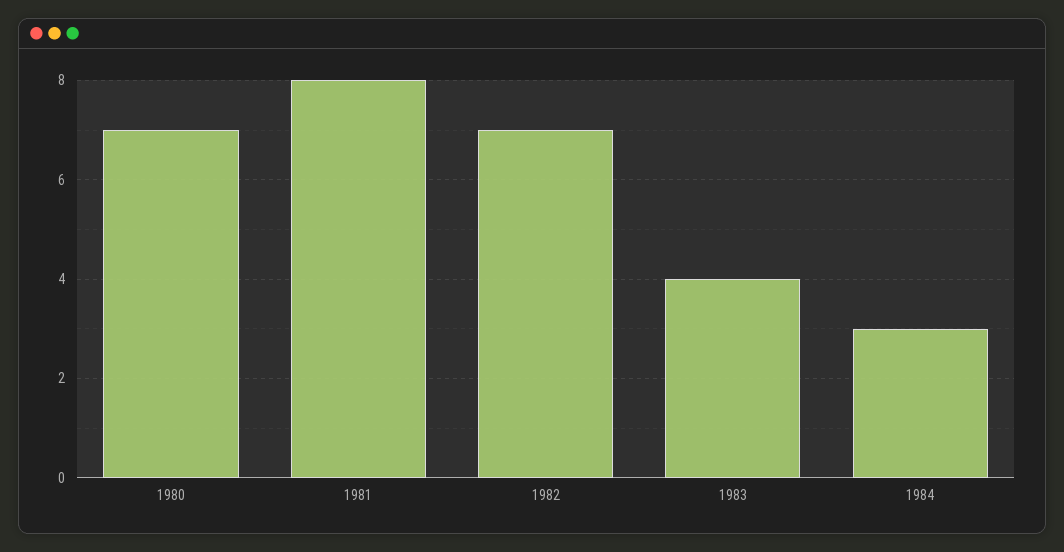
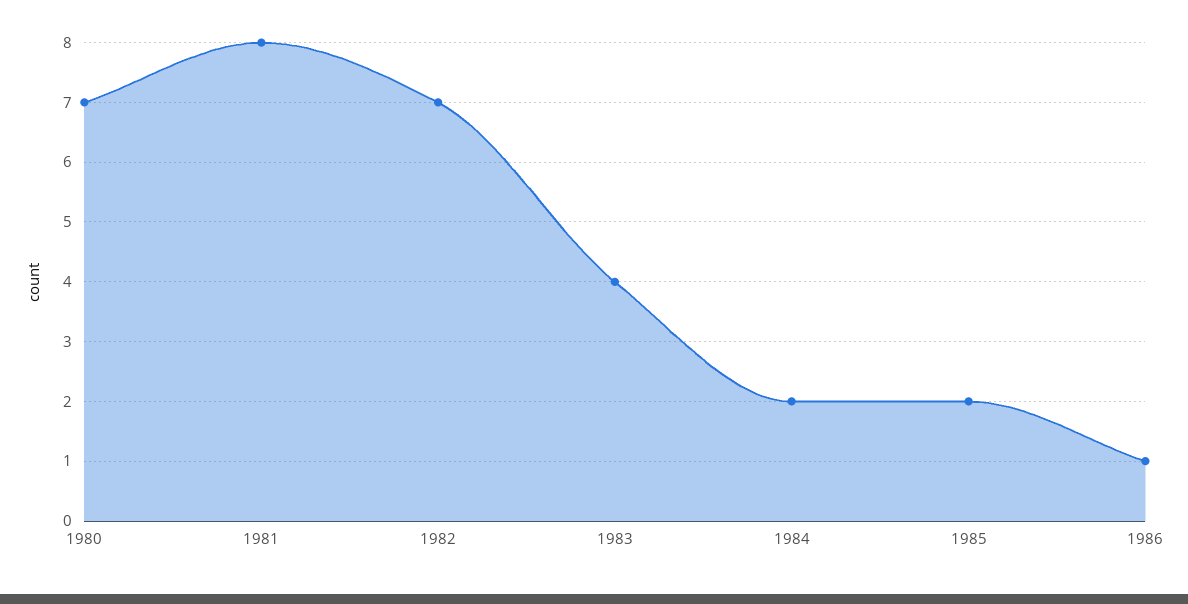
1984: 3 -> 2
1985: none -> 2
1986: none -> 1

